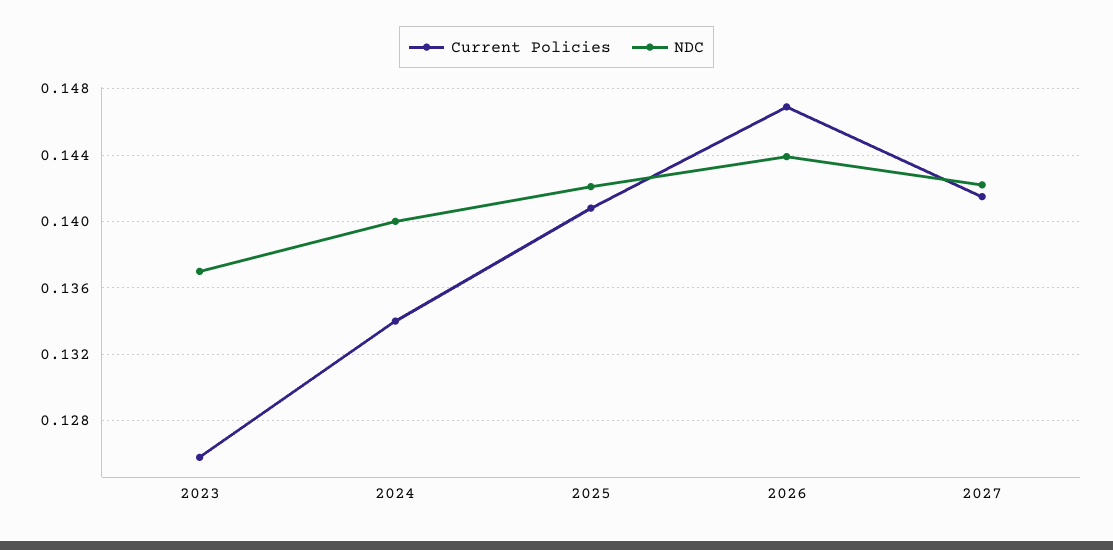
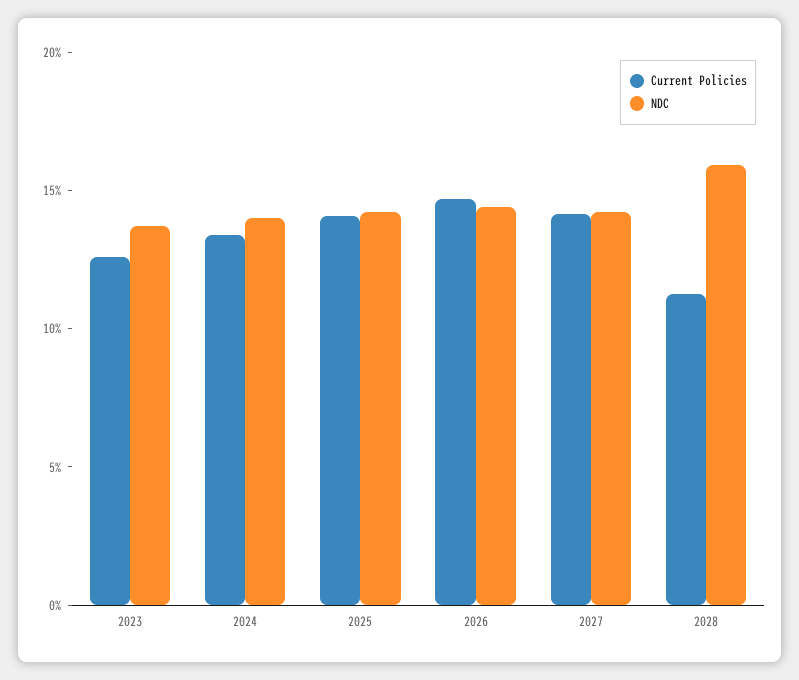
Current Policies, 2028: none -> 0.11
NDC, 2028: none -> 0.16

